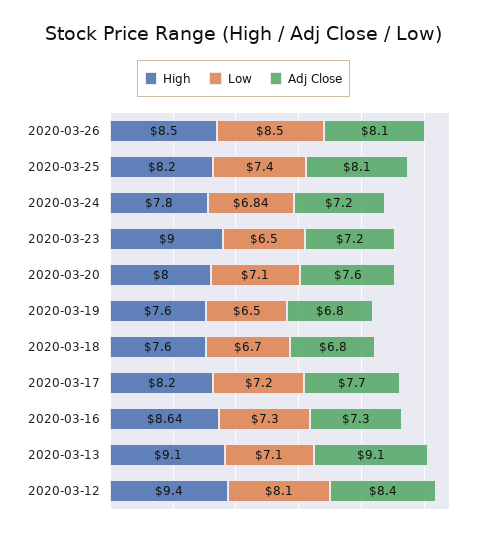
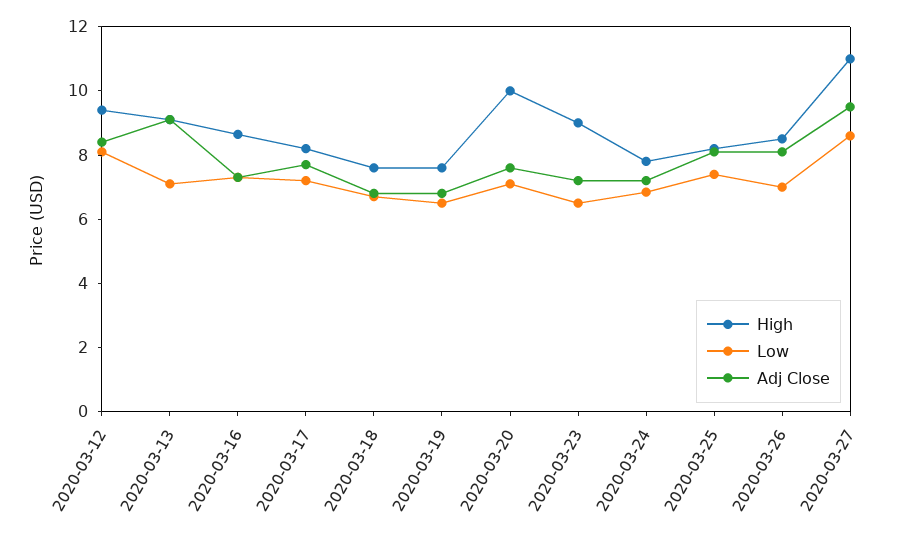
Low, 2020-03-26: 8.5 -> 7
High, 2020-03-20: 8 -> 10
High, 2020-03-27: none -> 11
Low, 2020-03-27: none -> 8.5
Adj Close, 2020-03-27: none -> 9.5

